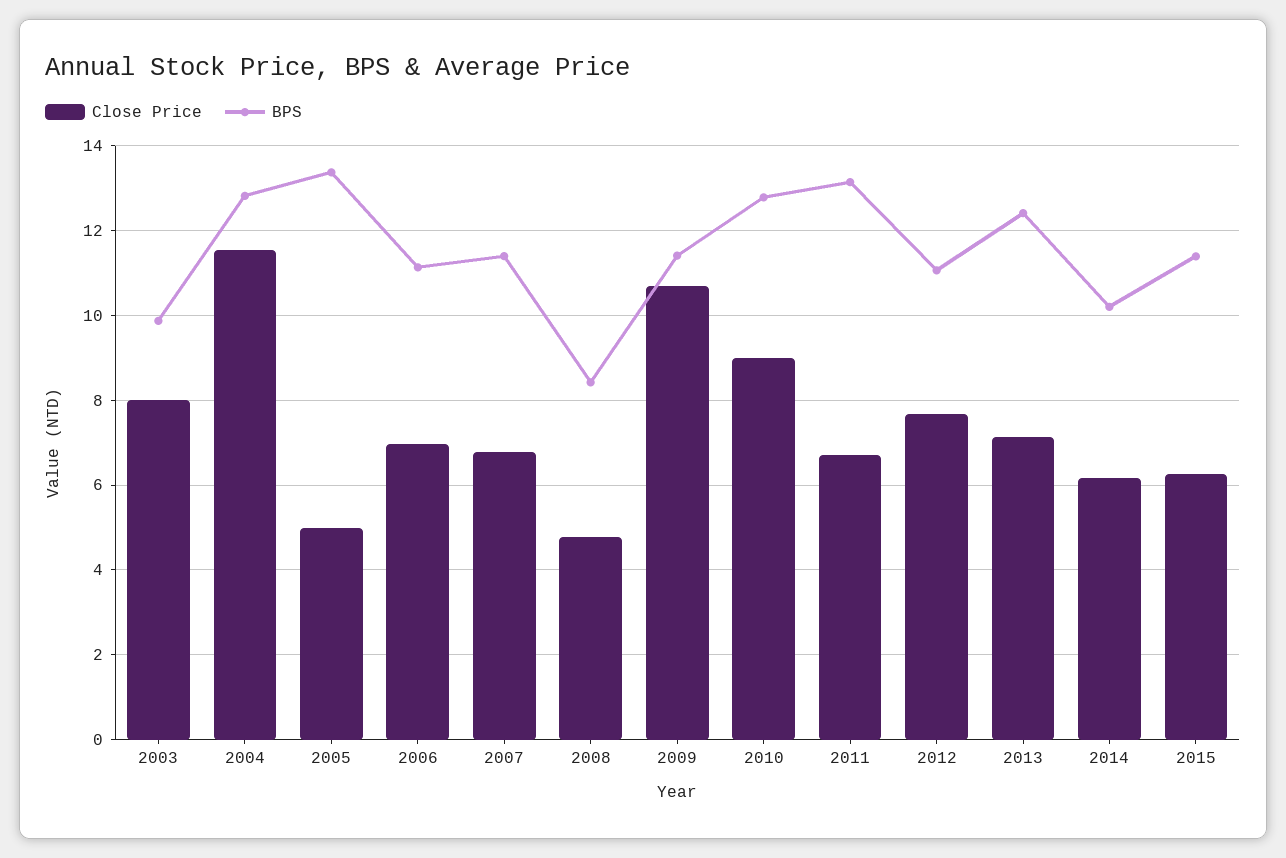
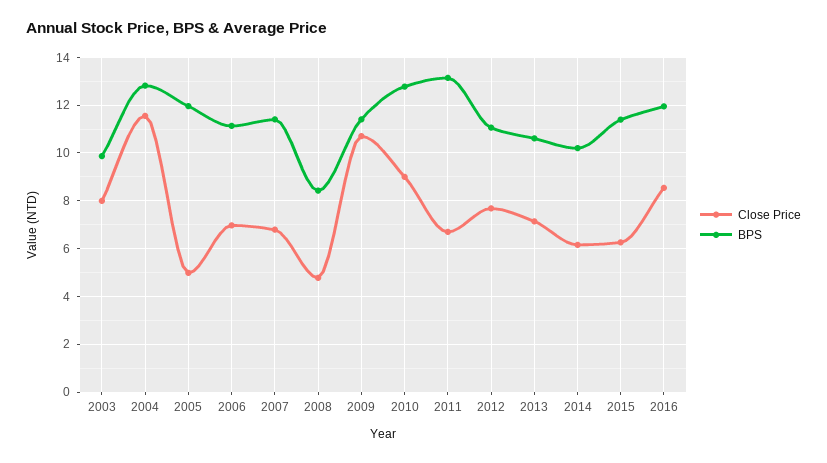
BPS, 2005: 13.4 -> 12
BPS, 2013: 12.4 -> 10.5
Close Price, 2016: none -> 8.5
BPS, 2016: none -> 12

